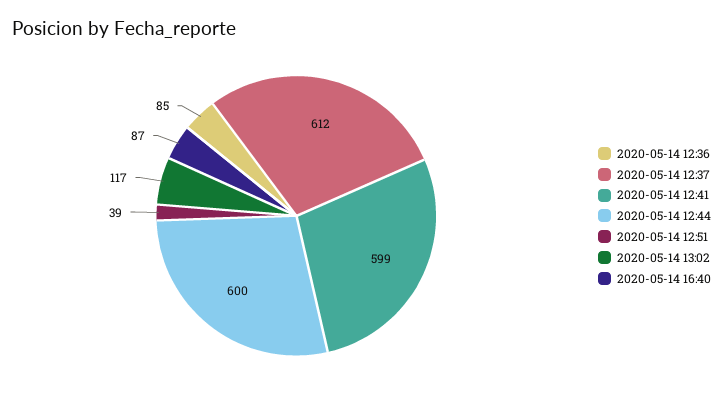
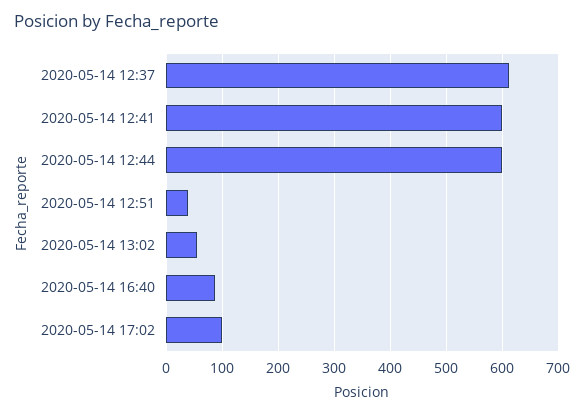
2020-05-14 12:36: 85 -> none
2020-05-14 13:02: 117 -> 60
2020-05-14 17:02: none -> 100

